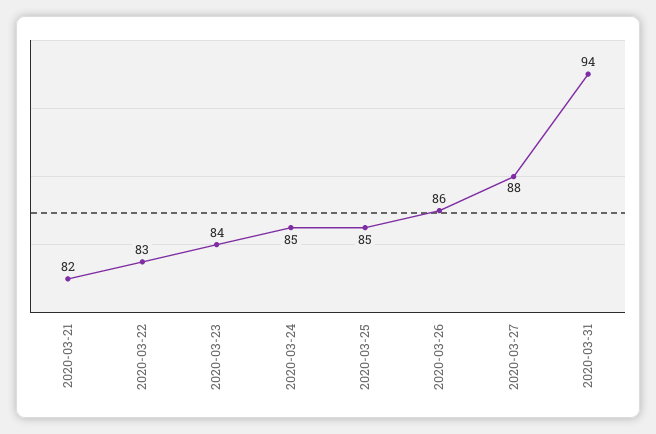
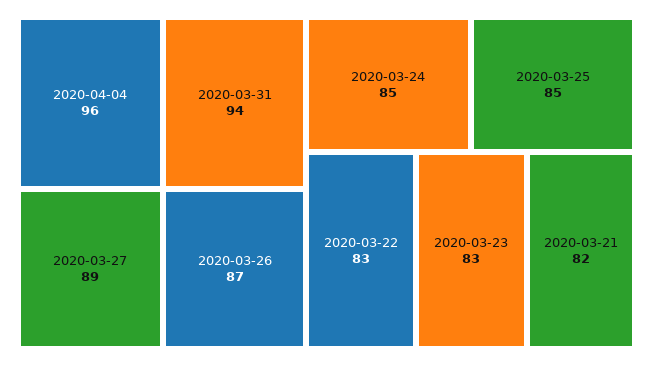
2020-03-23: 84 -> 83
2020-03-26: 86 -> 87
2020-03-27: 88 -> 89
2020-04-04: none -> 96

